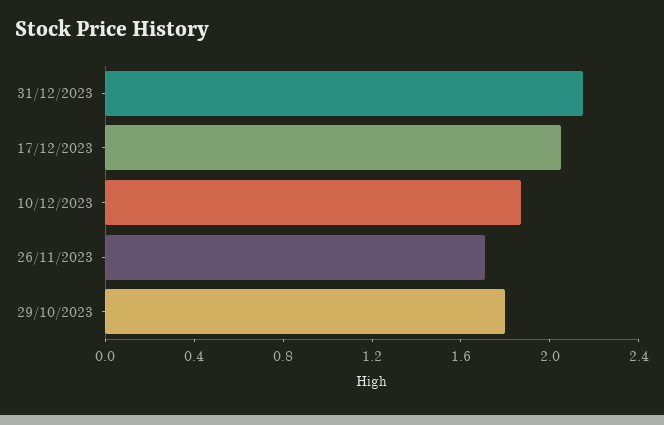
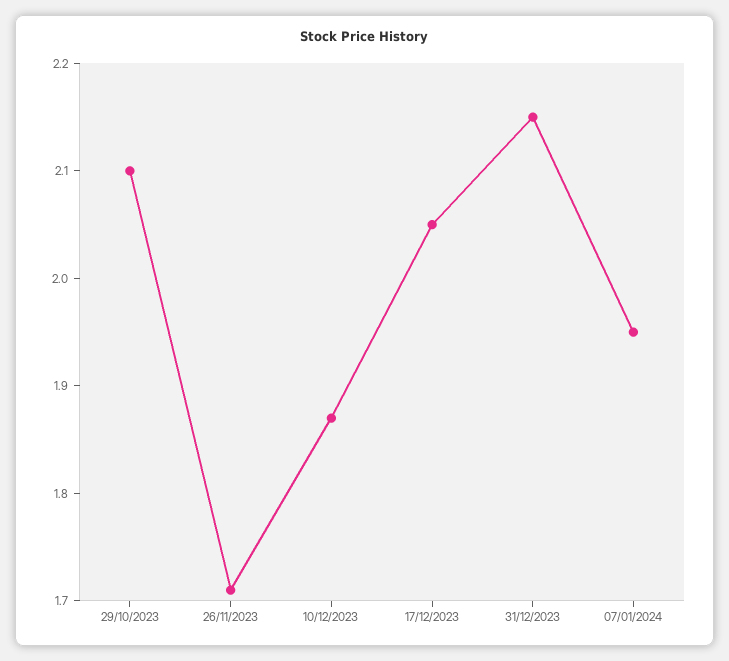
29/10/2023: 1.8 -> 2.1
07/01/2024: none -> 1.95

